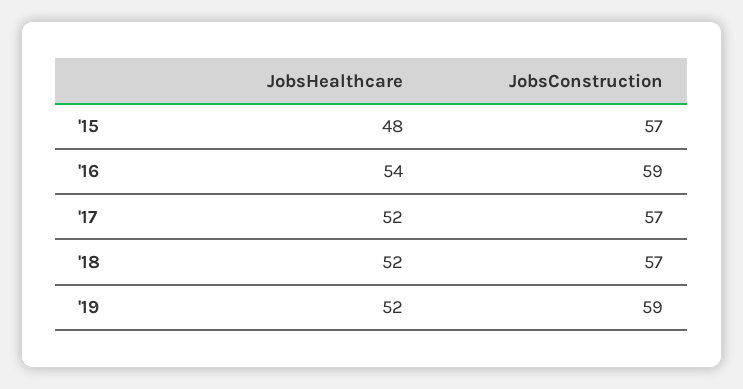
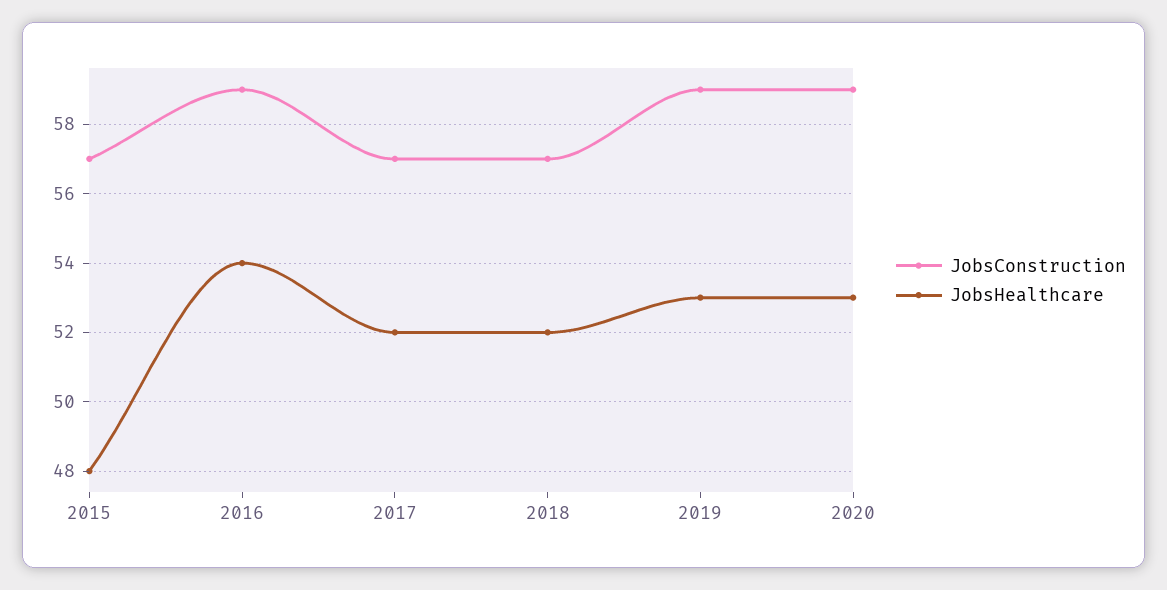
JobsHealthcare, '19: 52 -> 53
JobsConstruction, 2020: none -> 59
JobsHealthcare, 2020: none -> 53

